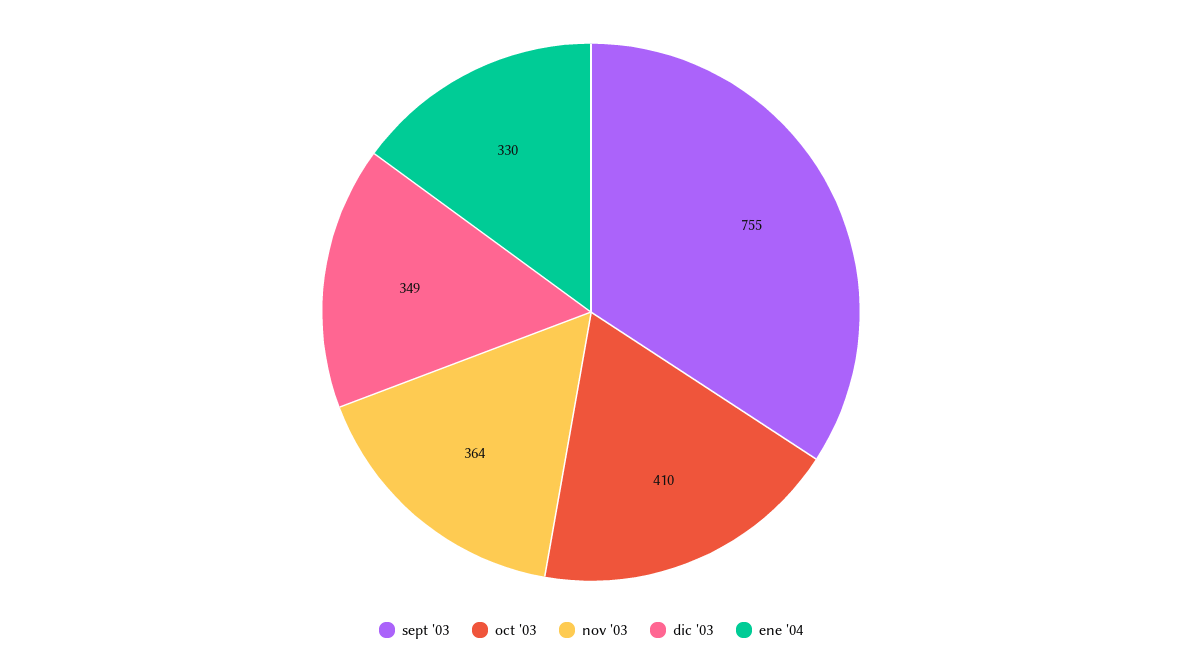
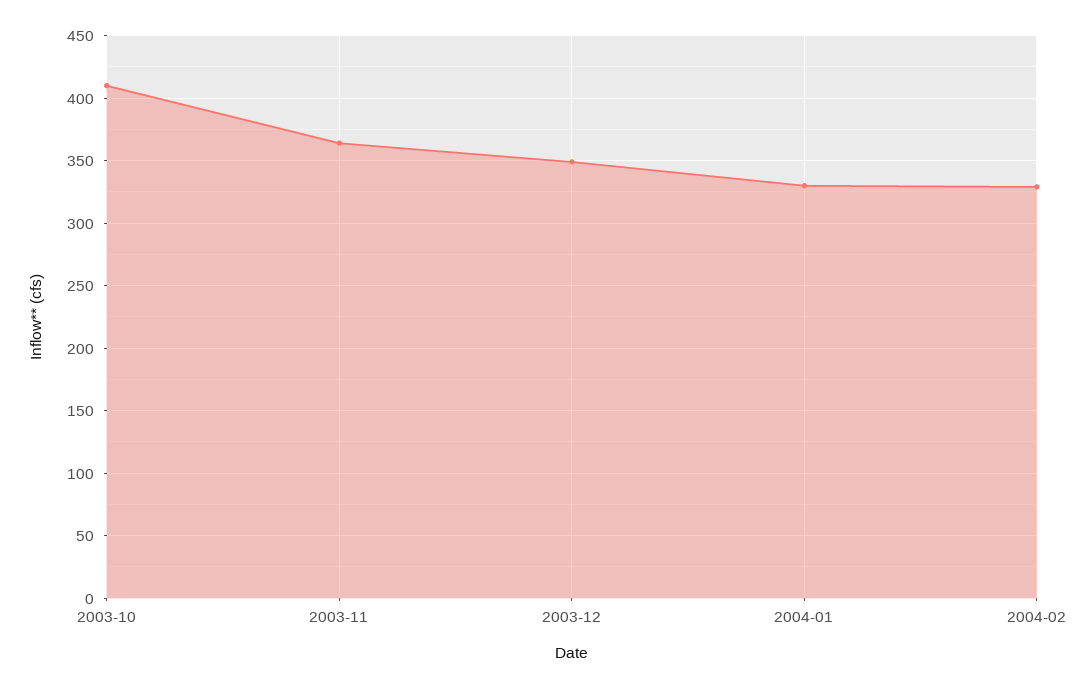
sept '03: 755 -> none
2004-02: none -> 330

